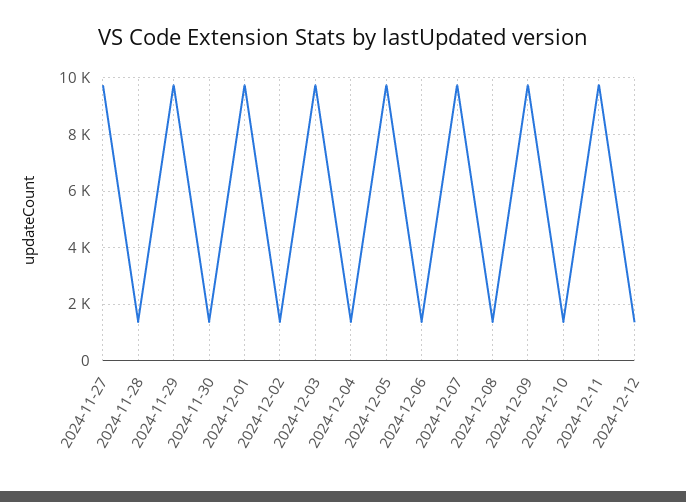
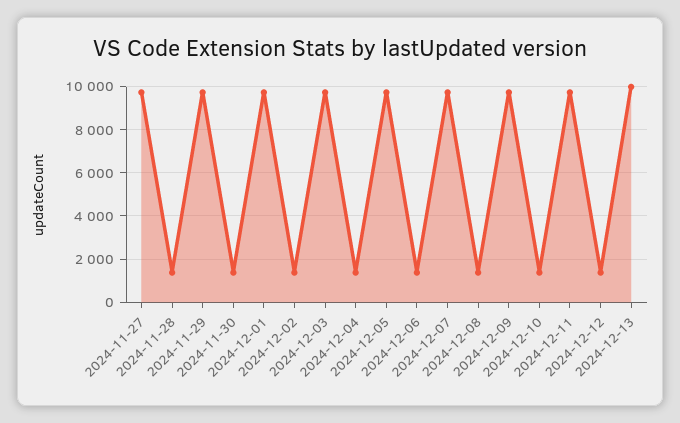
2024-12-13: none -> 10000

